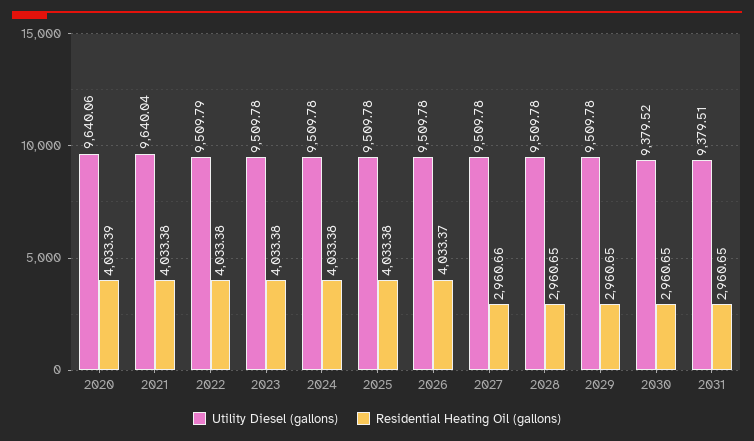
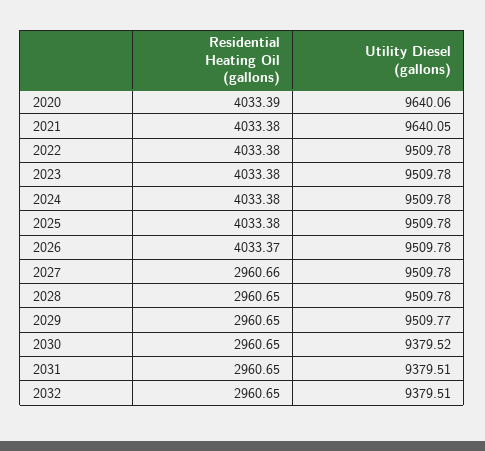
Utility Diesel (gallons), 2021: 9640.04 -> 9640.05
Utility Diesel (gallons), 2022: 9509.79 -> 9509.78
Utility Diesel (gallons), 2029: 9509.78 -> 9509.77
Residential Heating Oil (gallons), 2032: none -> 2960.65
Utility Diesel (gallons), 2032: none -> 9379.51

